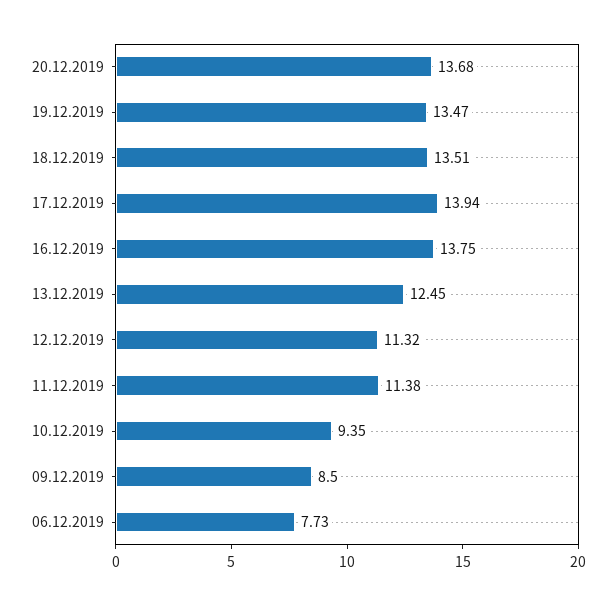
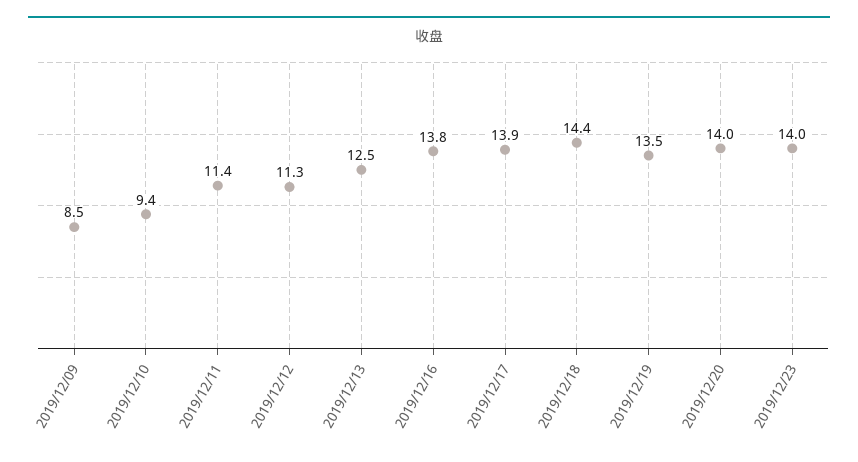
20.12.2019: 13.68 -> 14
18.12.2019: 13.51 -> 14.4
06.12.2019: 7.73 -> none
2019/12/23: none -> 14

